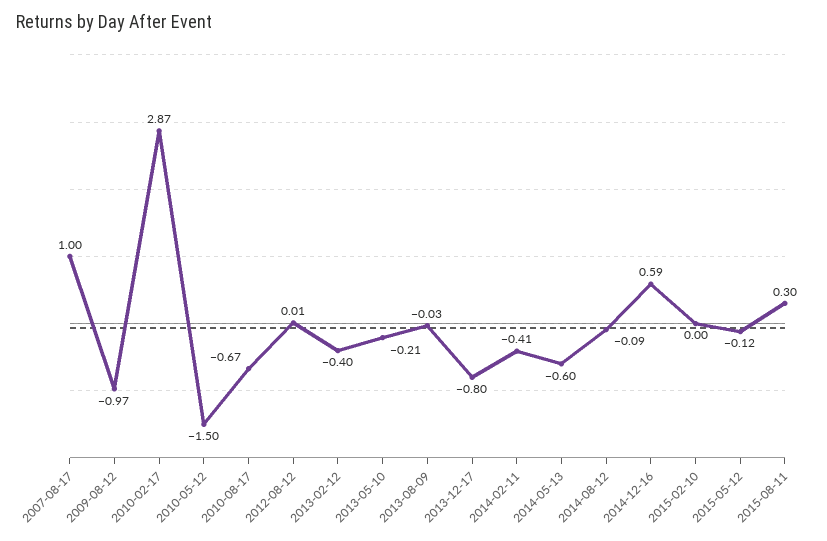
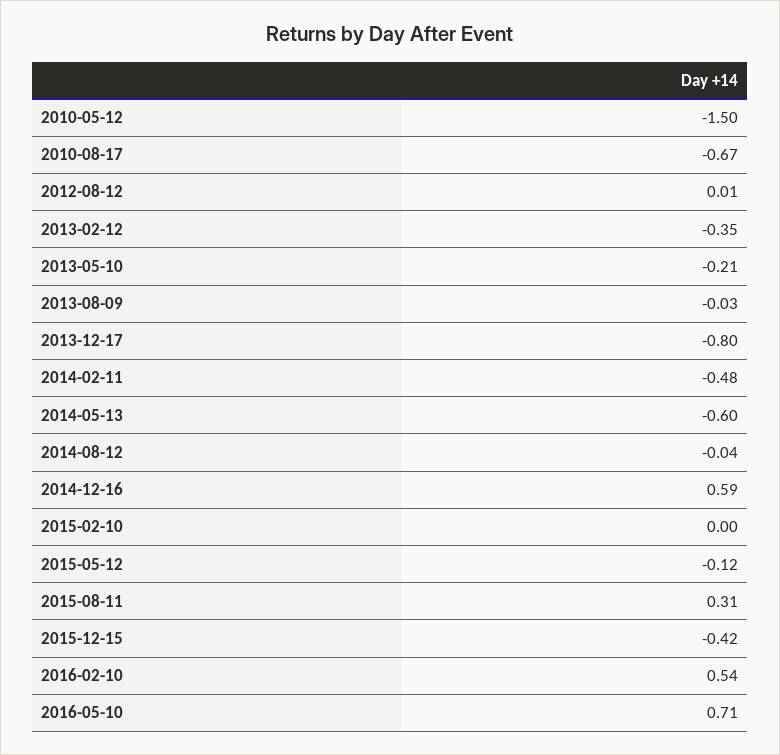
2007-08-17: 1 -> none
2009-08-12: -0.97 -> none
2010-02-17: 2.87 -> none
2013-02-12: -0.4 -> -0.35
2014-02-11: -0.41 -> -0.48
2014-08-12: -0.09 -> -0.04
2015-08-11: 0.3 -> 0.31
2015-12-15: none -> -0.42
2016-02-10: none -> 0.54
2016-05-10: none -> 0.71

